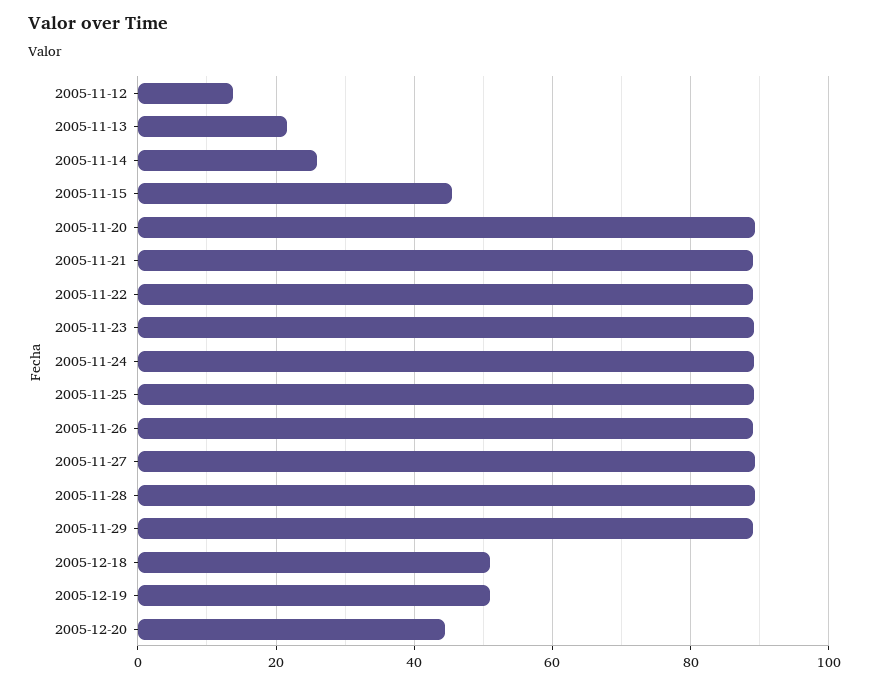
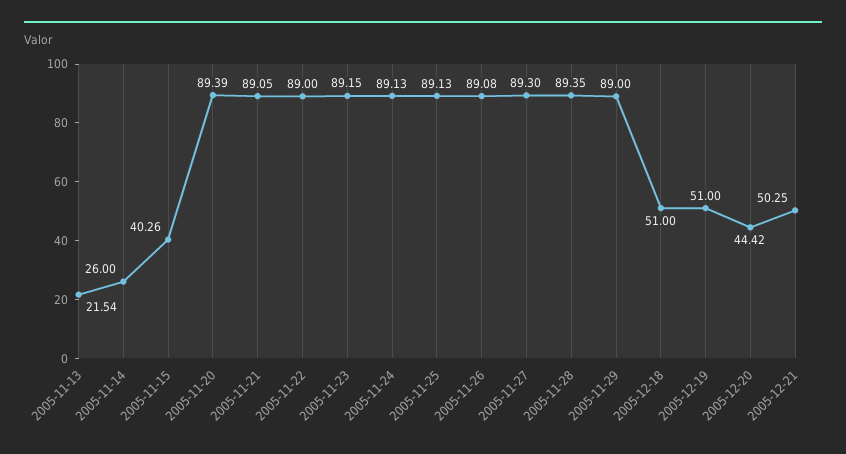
2005-11-12: 14 -> none
2005-11-15: 46 -> 40.26
2005-12-21: none -> 50.25

